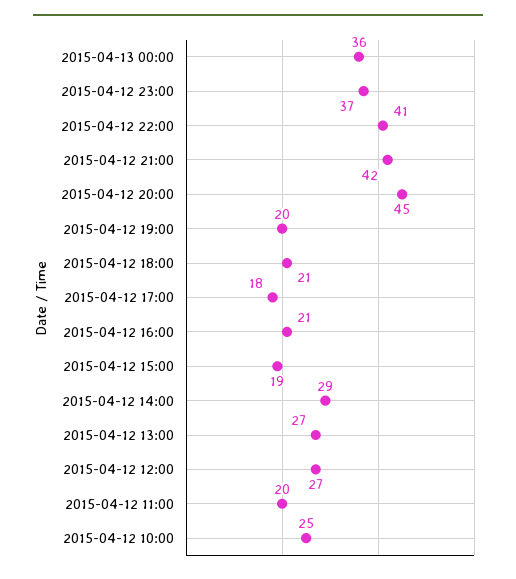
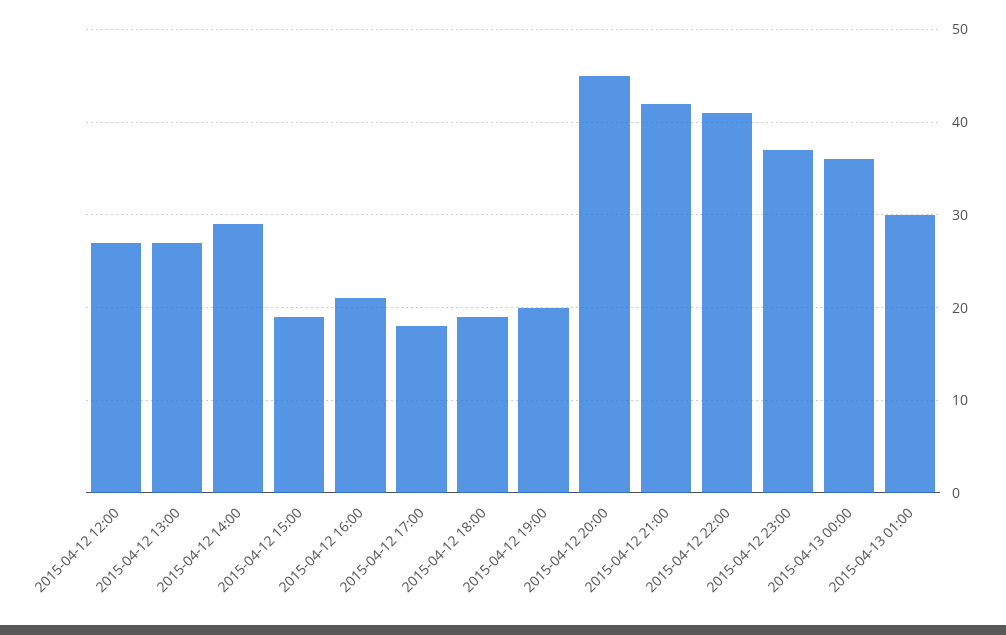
2015-04-12 18:00: 21 -> 19
2015-04-12 11:00: 20 -> none
2015-04-12 10:00: 25 -> none
2015-04-13 01:00: none -> 30

